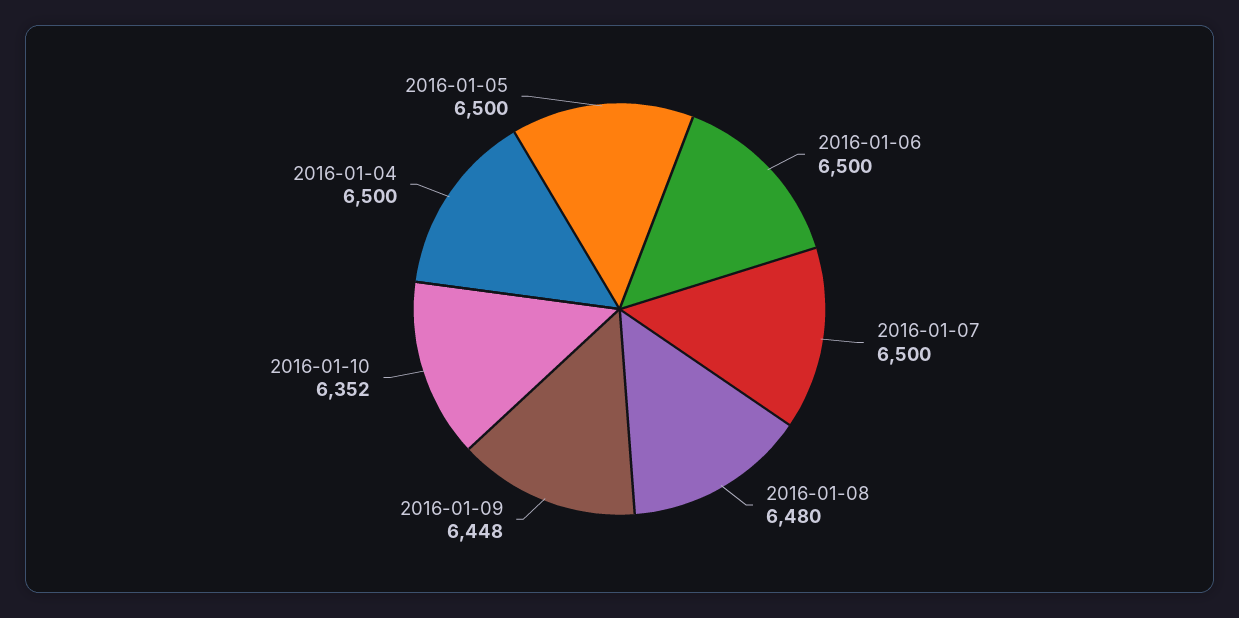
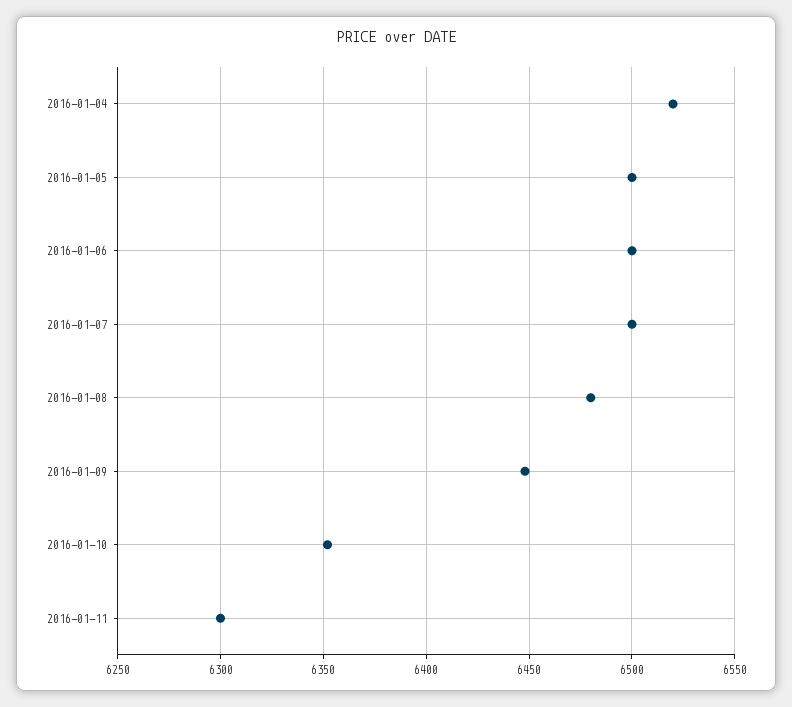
2016-01-04: 6500 -> 6520
2016-01-11: none -> 6300

